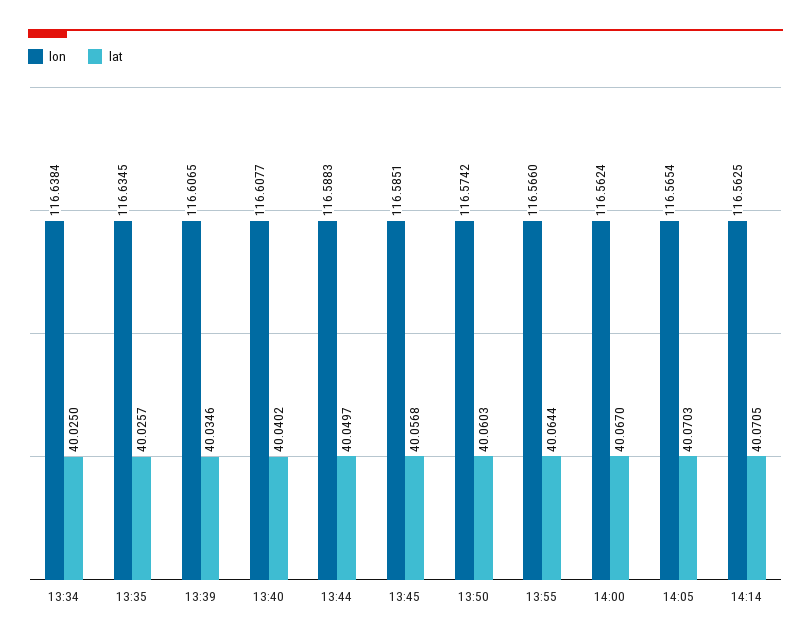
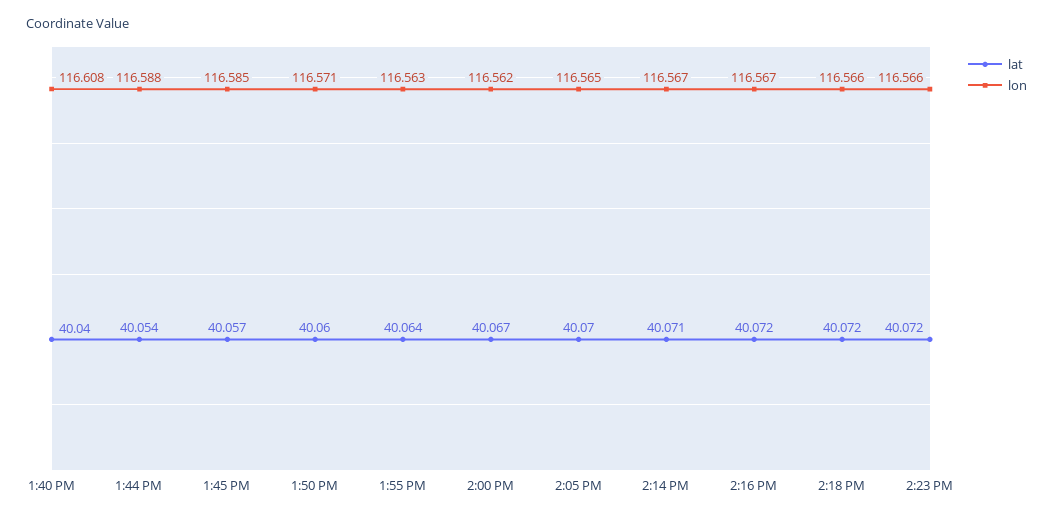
lon, 13:34: 116.6384 -> none
lat, 13:34: 40.025 -> none
lon, 13:35: 116.6345 -> none
lat, 13:35: 40.0257 -> none
lon, 13:39: 116.6065 -> none
lat, 13:39: 40.0346 -> none
lat, 13:44: 40.0497 -> 40.054
lon, 13:50: 116.5742 -> 116.571
lon, 13:55: 116.566 -> 116.563
lon, 14:14: 116.5625 -> 116.567
lat, 2:16 PM: none -> 40.072
lon, 2:16 PM: none -> 116.567
lat, 2:18 PM: none -> 40.072
lon, 2:18 PM: none -> 116.566
lat, 2:23 PM: none -> 40.072
lon, 2:23 PM: none -> 116.566

